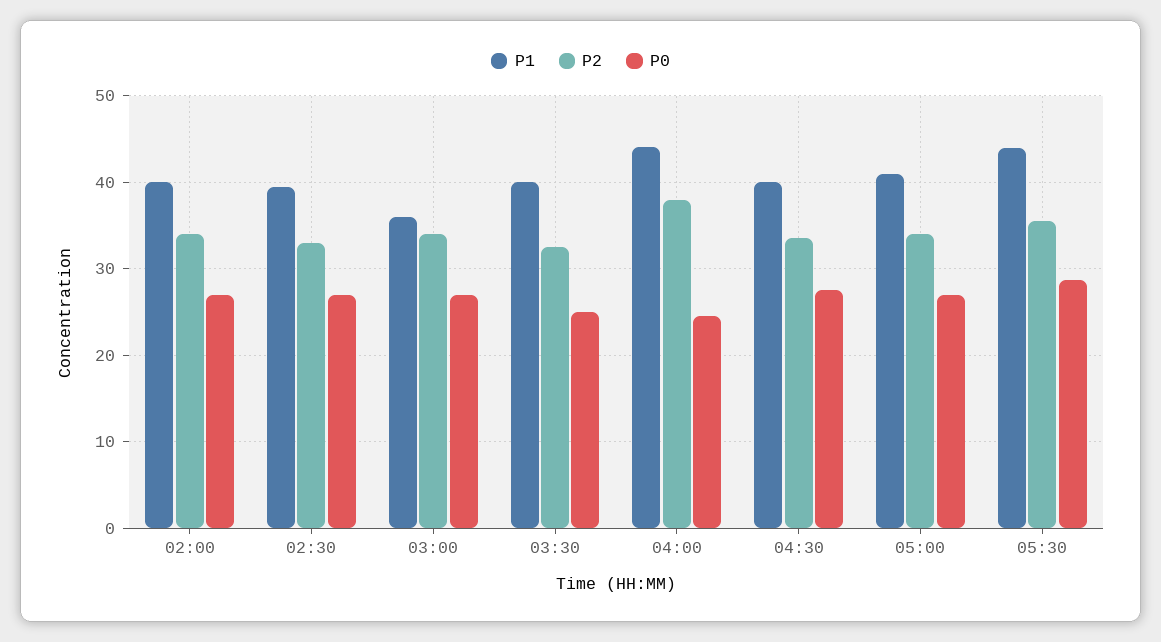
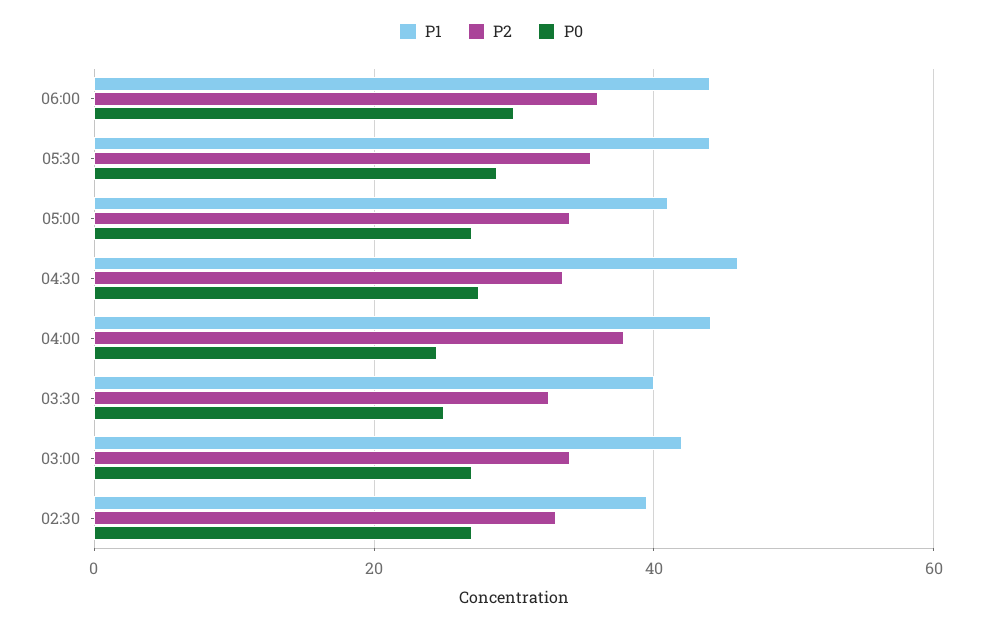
P1, 02:00: 40 -> none
P2, 02:00: 34 -> none
P0, 02:00: 27 -> none
P1, 03:00: 36 -> 42
P1, 04:30: 40 -> 46
P1, 06:00: none -> 44
P2, 06:00: none -> 36
P0, 06:00: none -> 30

